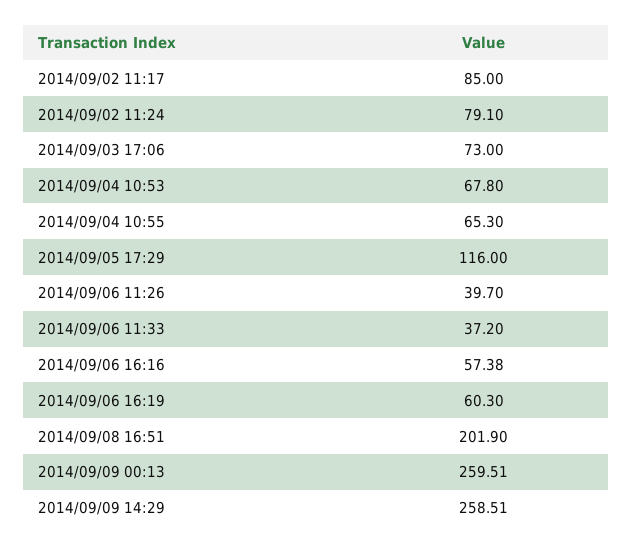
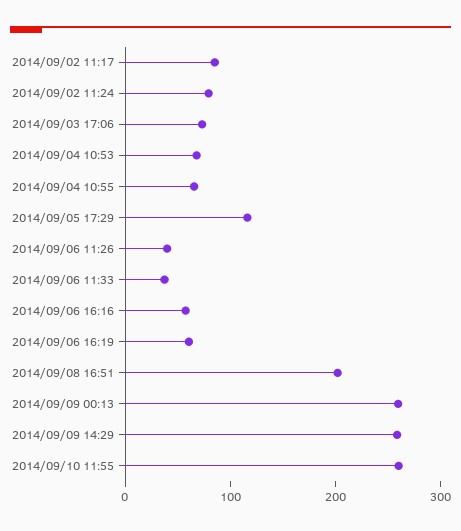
2014/09/10 11:55: none -> 260

